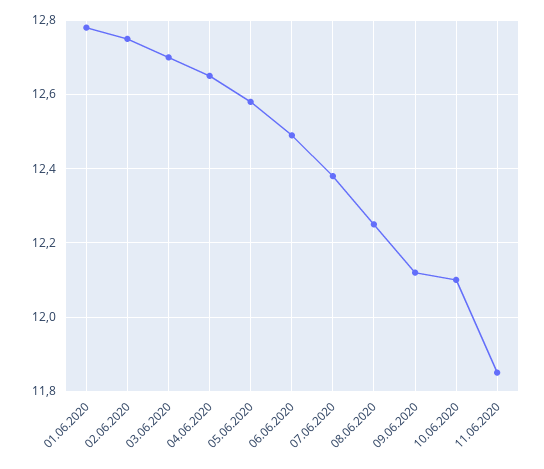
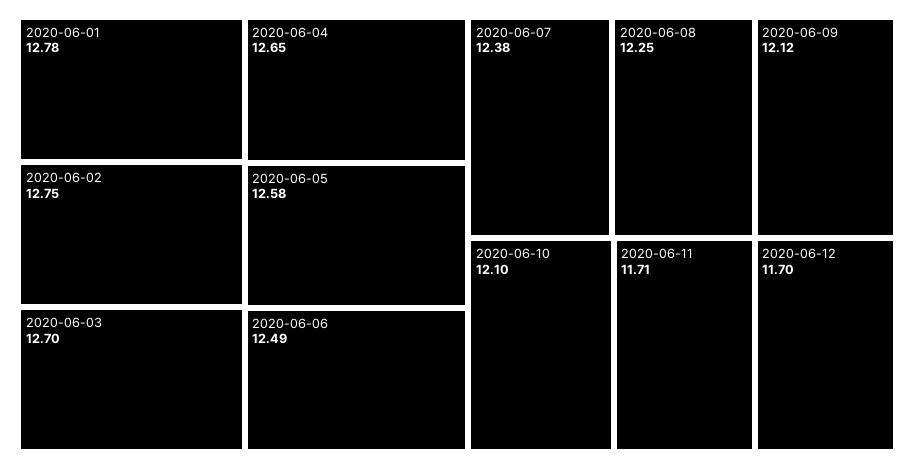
11.06.2020: 11.85 -> 11.71
2020-06-12: none -> 11.7

